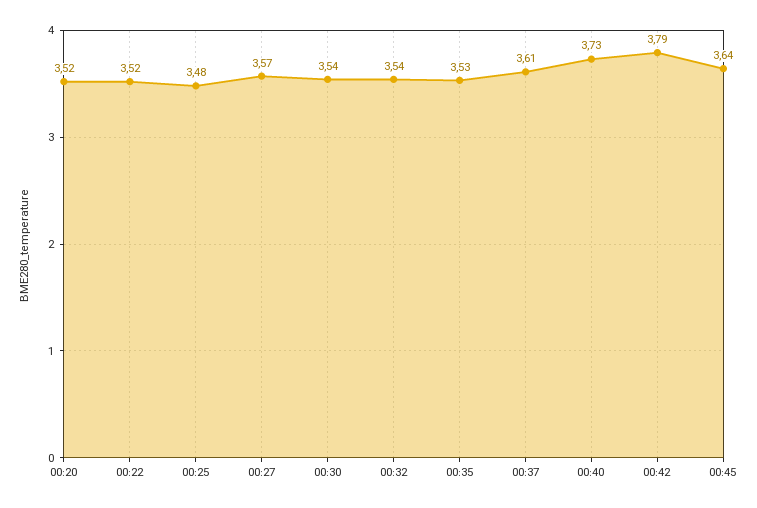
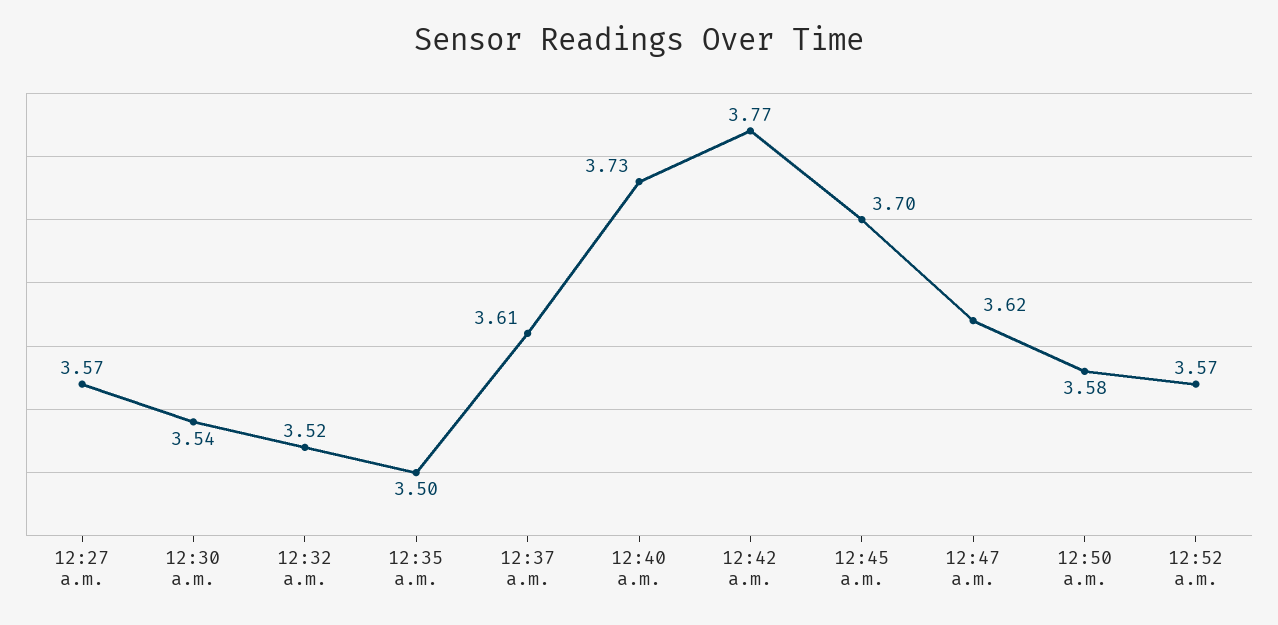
00:20: 3.52 -> none
00:22: 3.52 -> none
00:25: 3.48 -> none
00:32: 3.54 -> 3.52
00:35: 3.53 -> 3.5
00:42: 3.79 -> 3.77
00:45: 3.64 -> 3.7
12:47 a.m.: none -> 3.62
12:50 a.m.: none -> 3.58
12:52 a.m.: none -> 3.57

